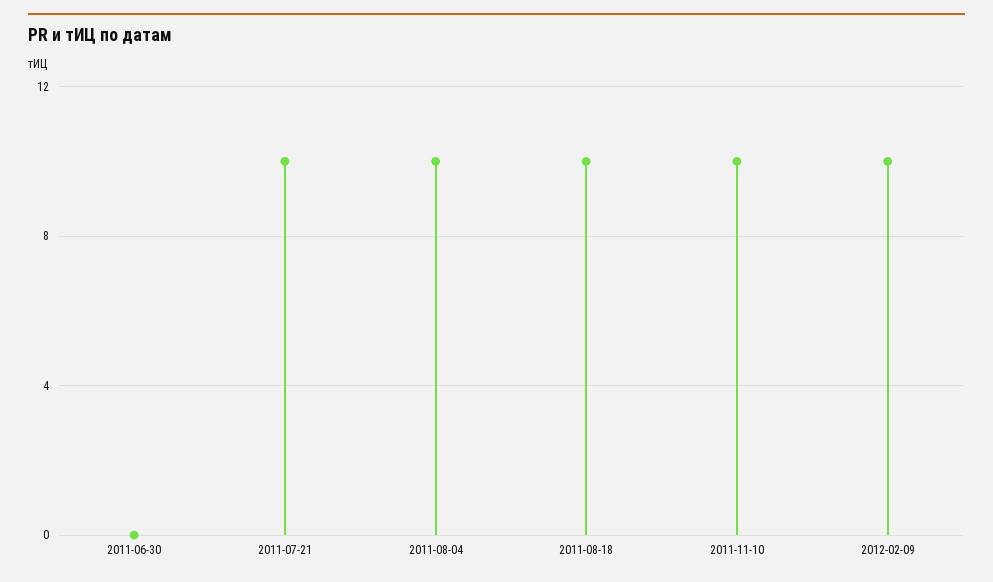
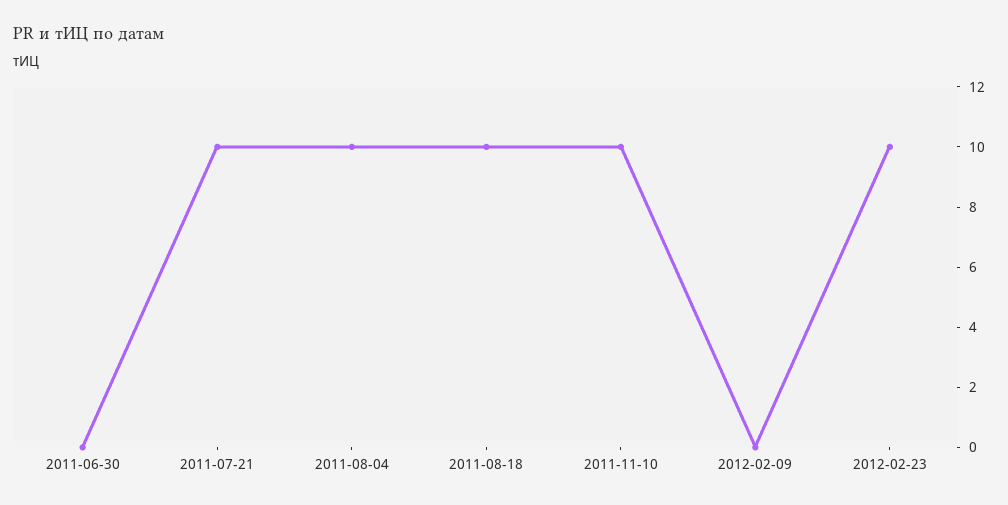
2012-02-09: 10 -> 0
2012-02-23: none -> 10

